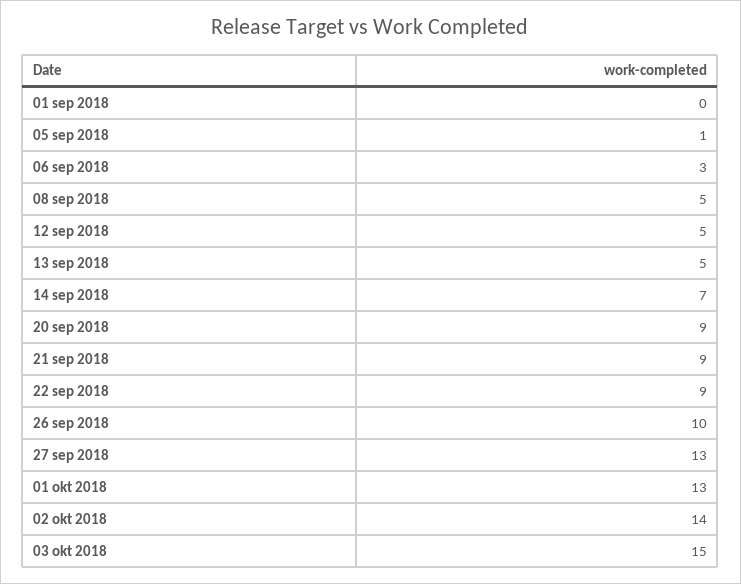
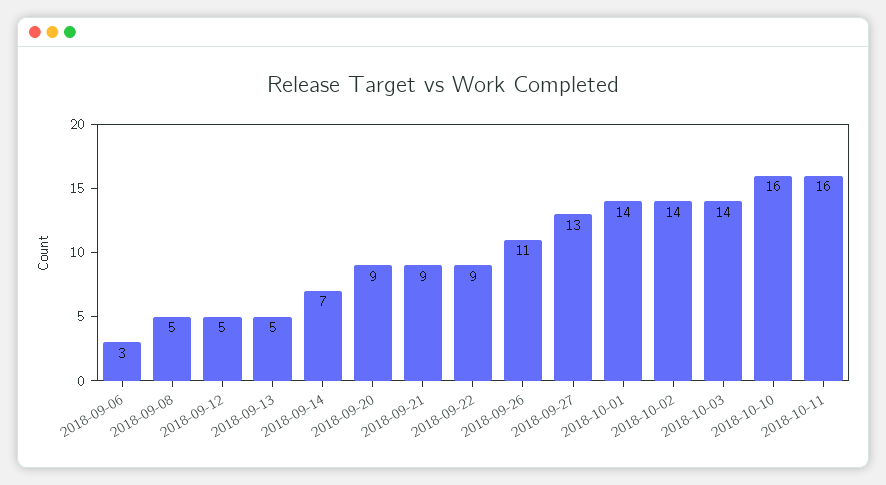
01 sep 2018: 0 -> none
05 sep 2018: 1 -> none
26 sep 2018: 10 -> 11
01 okt 2018: 13 -> 14
03 okt 2018: 15 -> 14
2018-10-10: none -> 16
2018-10-11: none -> 16

